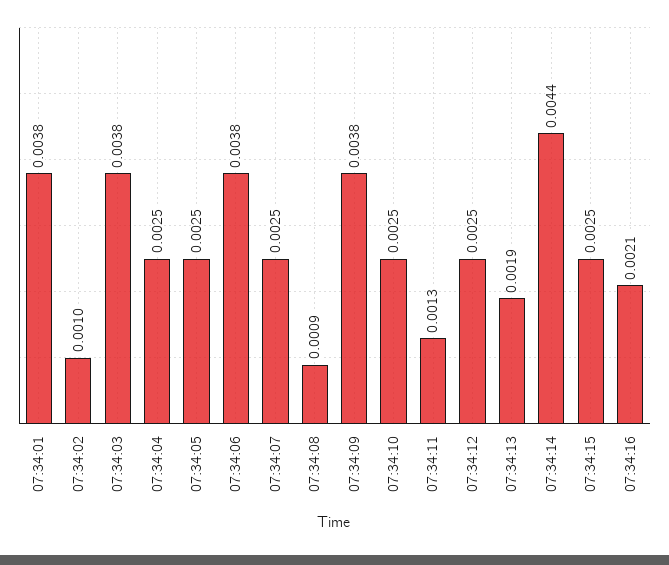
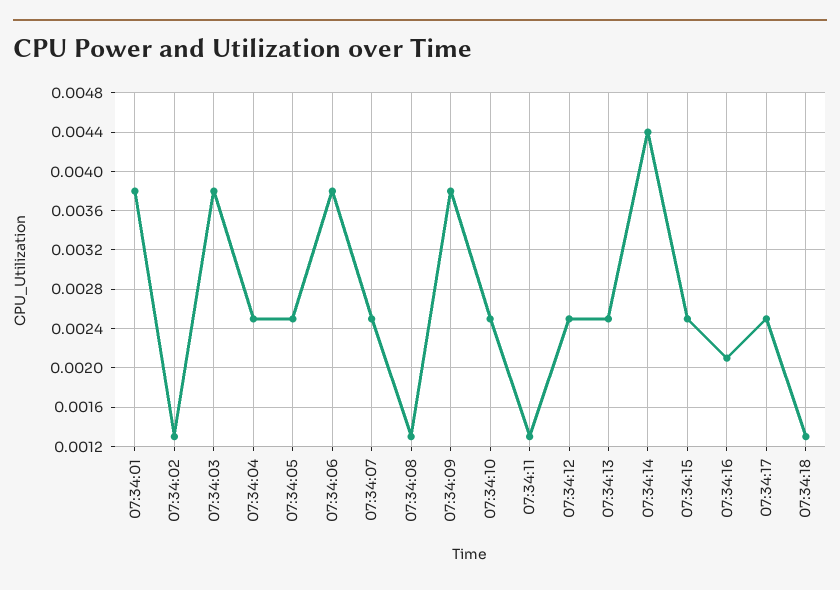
07:34:02: 0.001 -> 0.0013
07:34:08: 0.0009 -> 0.0013
07:34:13: 0.0019 -> 0.0025
07:34:17: none -> 0.0025
07:34:18: none -> 0.0013

